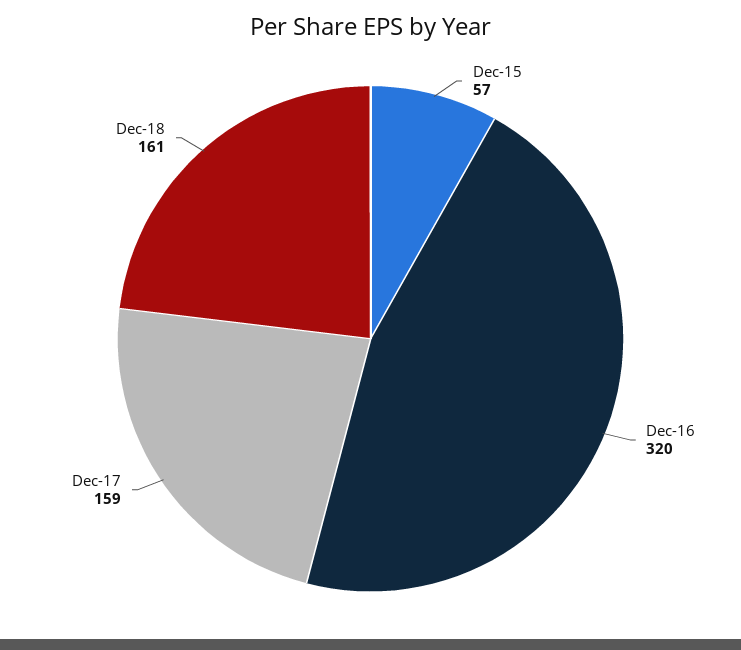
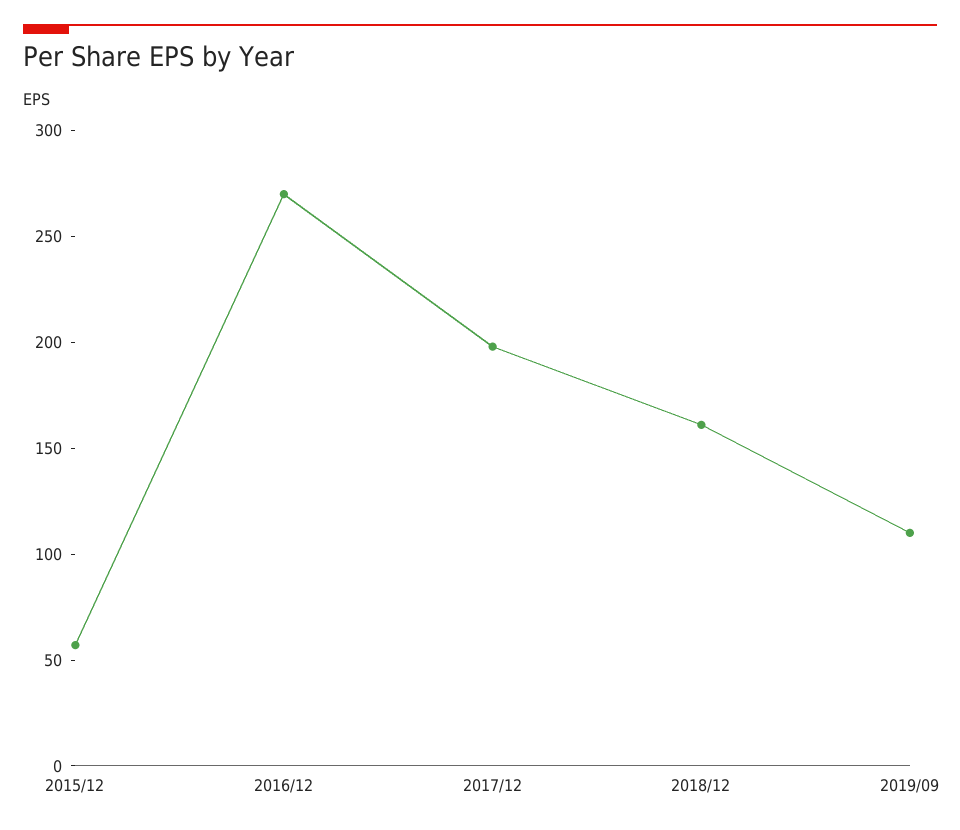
Dec-16: 320 -> 270
Dec-17: 159 -> 200
2019/09: none -> 110

